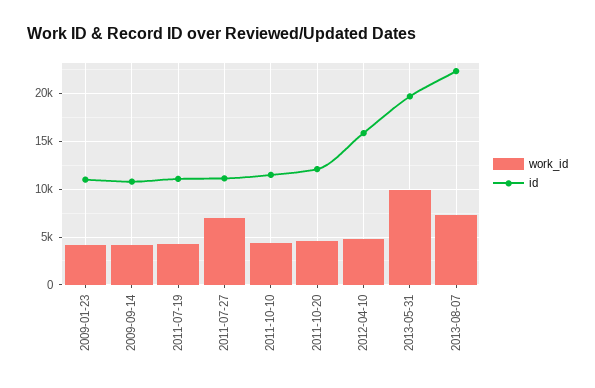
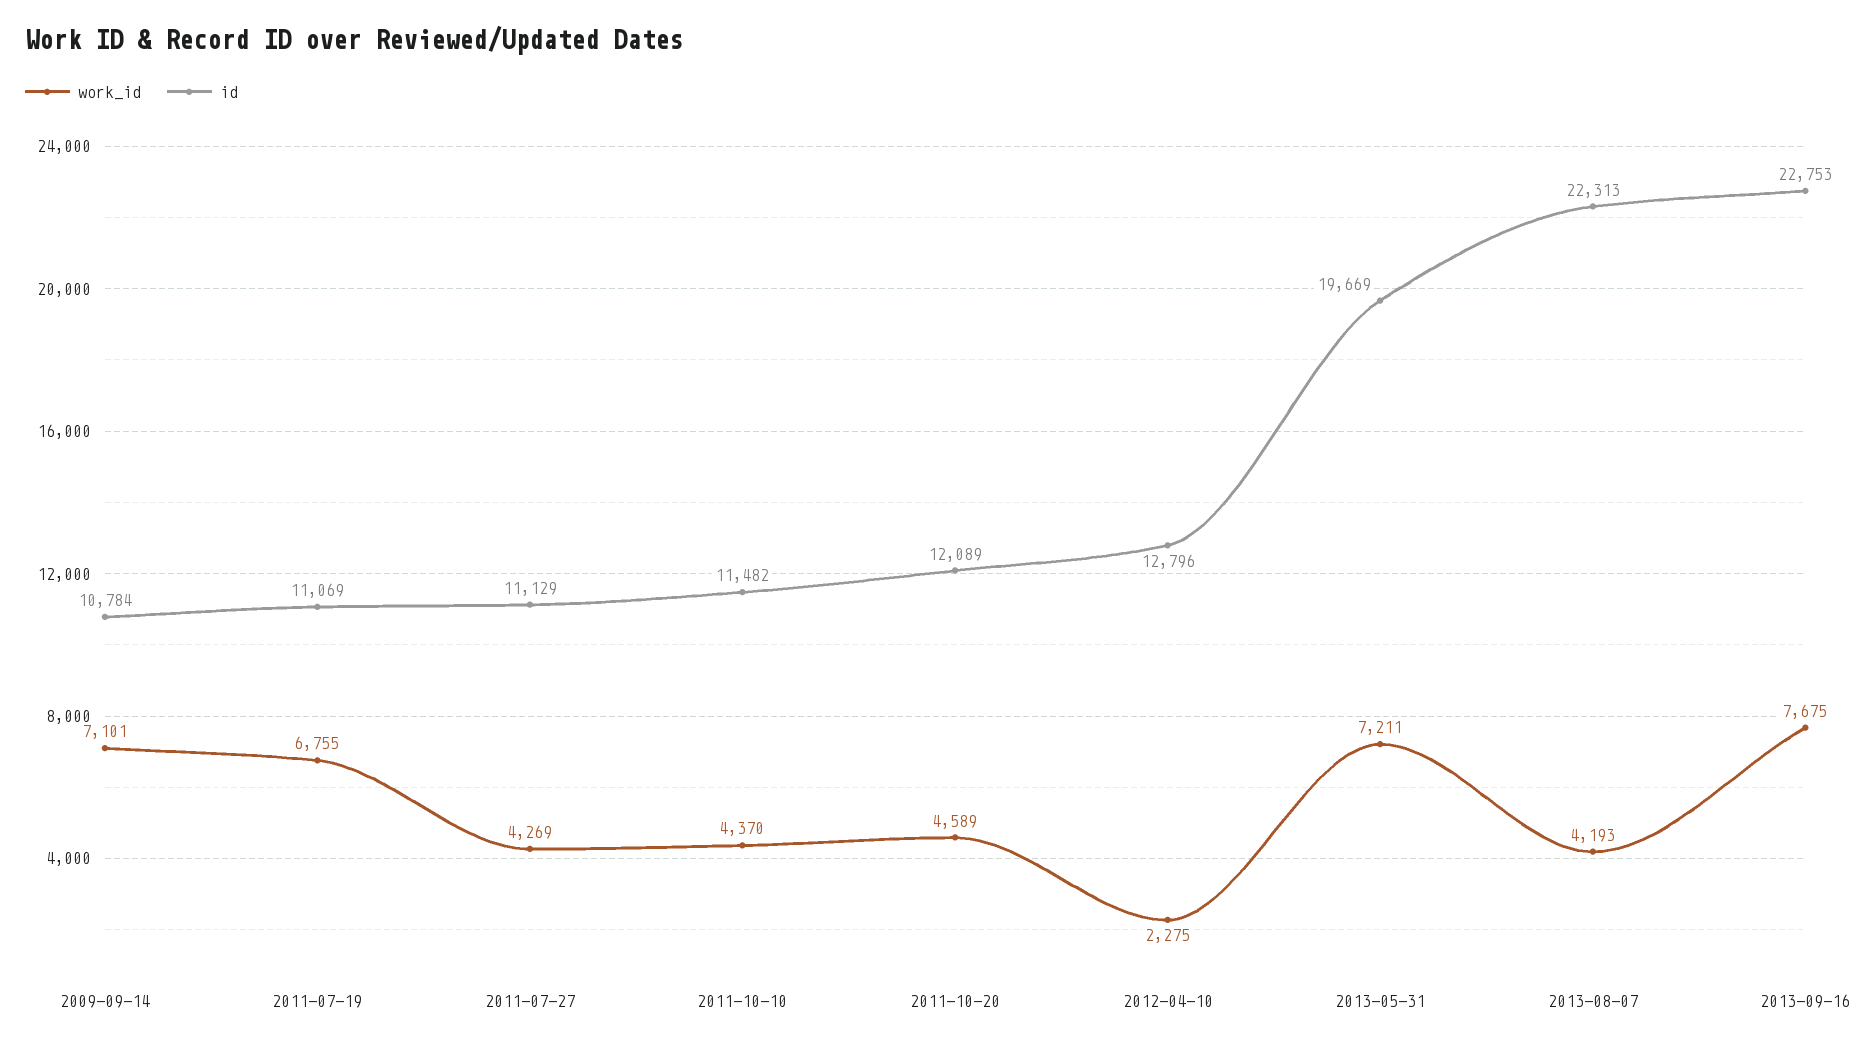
work_id, 2009-01-23: 4000 -> none
id, 2009-01-23: 11000 -> none
work_id, 2009-09-14: 4000 -> 7101
work_id, 2011-07-19: 4000 -> 6755
work_id, 2011-07-27: 7000 -> 4269
work_id, 2012-04-10: 5000 -> 2275
id, 2012-04-10: 16000 -> 12796
work_id, 2013-05-31: 10000 -> 7211
work_id, 2013-08-07: 7000 -> 4193
work_id, 2013-09-16: none -> 7675
id, 2013-09-16: none -> 22753

